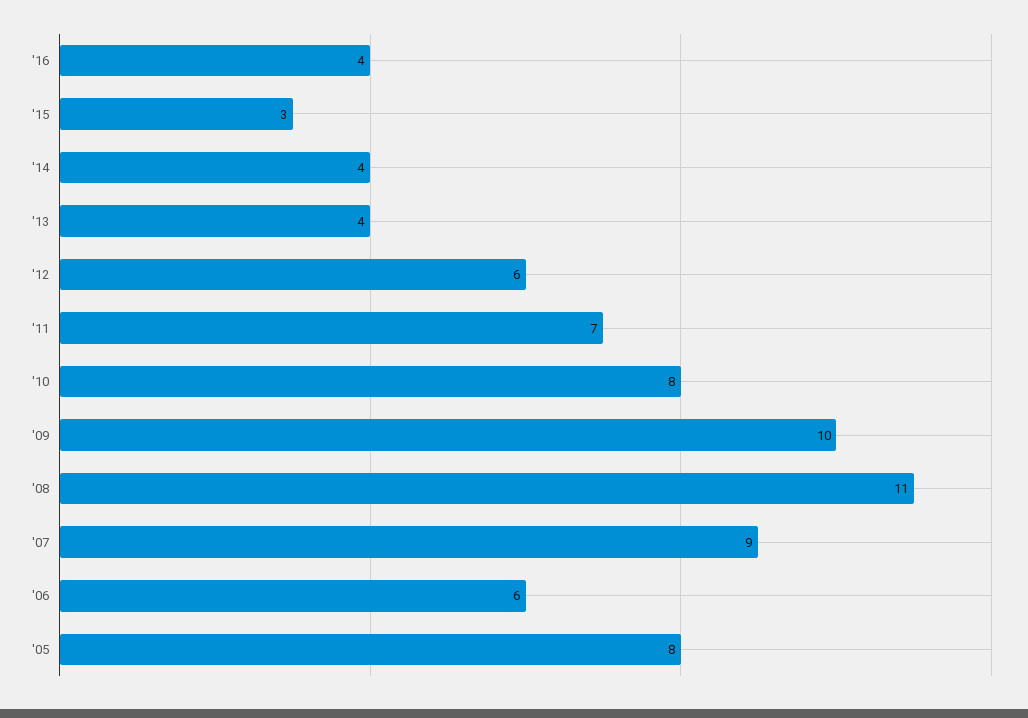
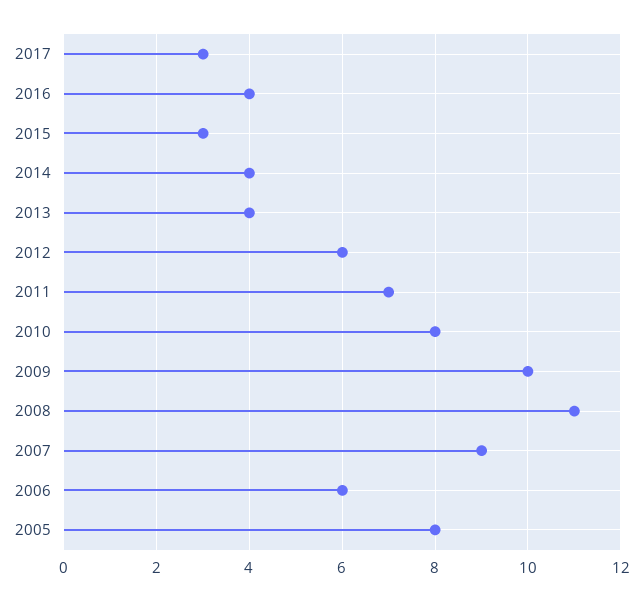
2017: none -> 3

